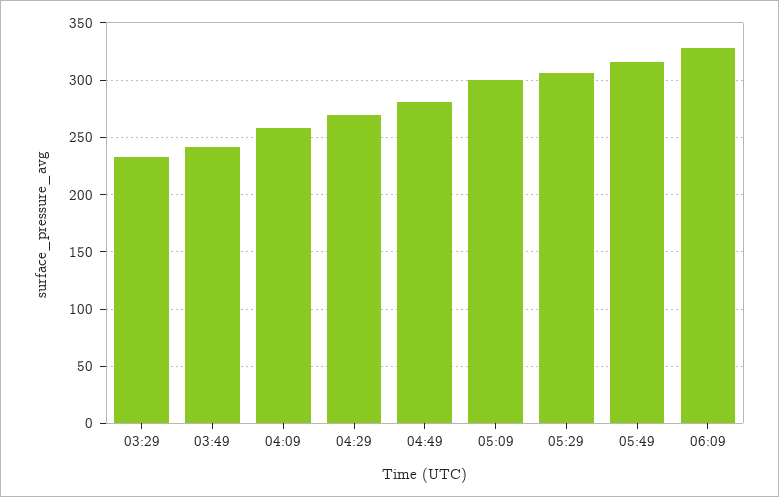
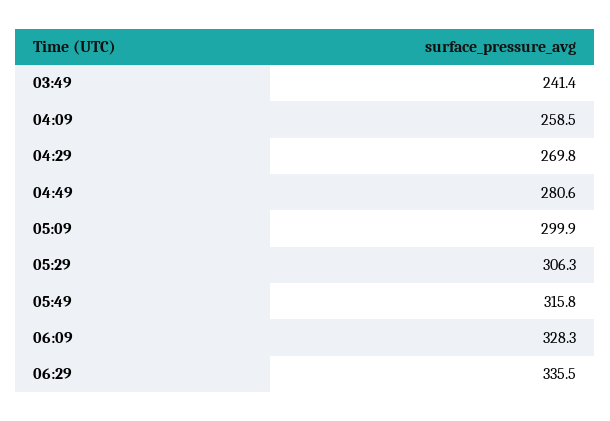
03:29: 230 -> none
06:29: none -> 335.5

